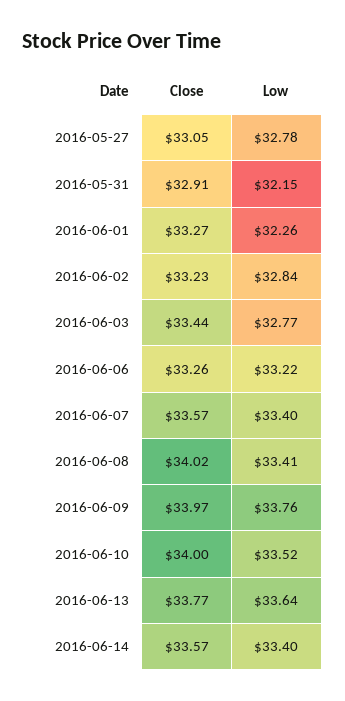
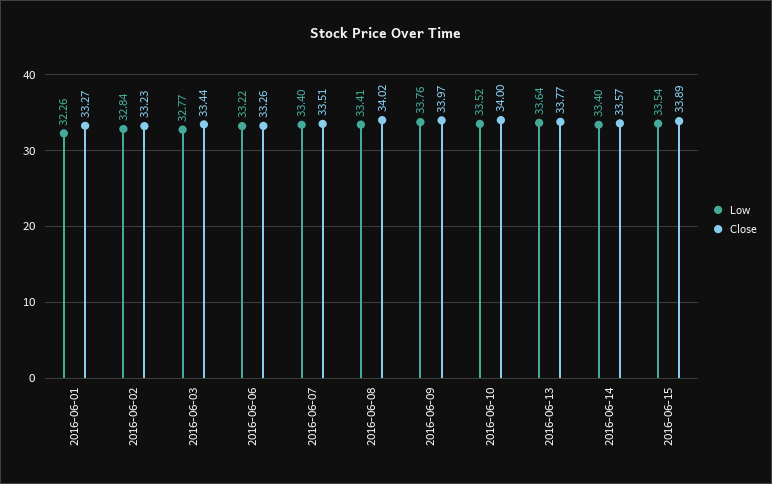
Close, 2016-05-27: 33.05 -> none
Low, 2016-05-27: 32.78 -> none
Close, 2016-05-31: 32.91 -> none
Low, 2016-05-31: 32.15 -> none
Close, 2016-06-07: 33.57 -> 33.51
Low, 2016-06-15: none -> 33.54
Close, 2016-06-15: none -> 33.89

